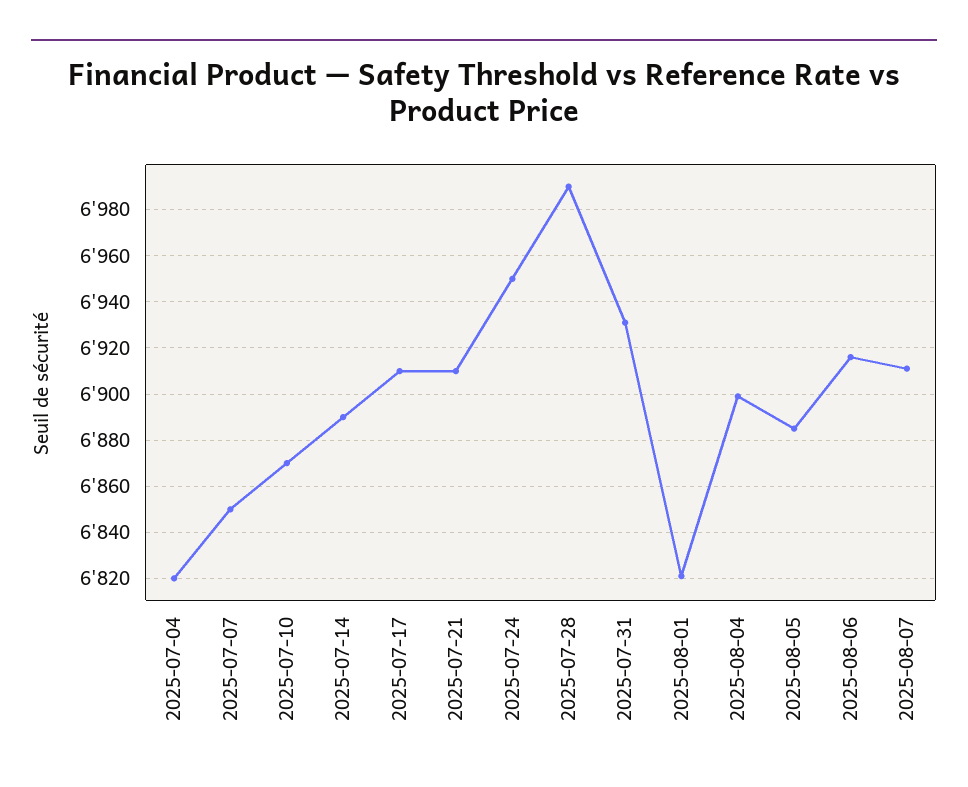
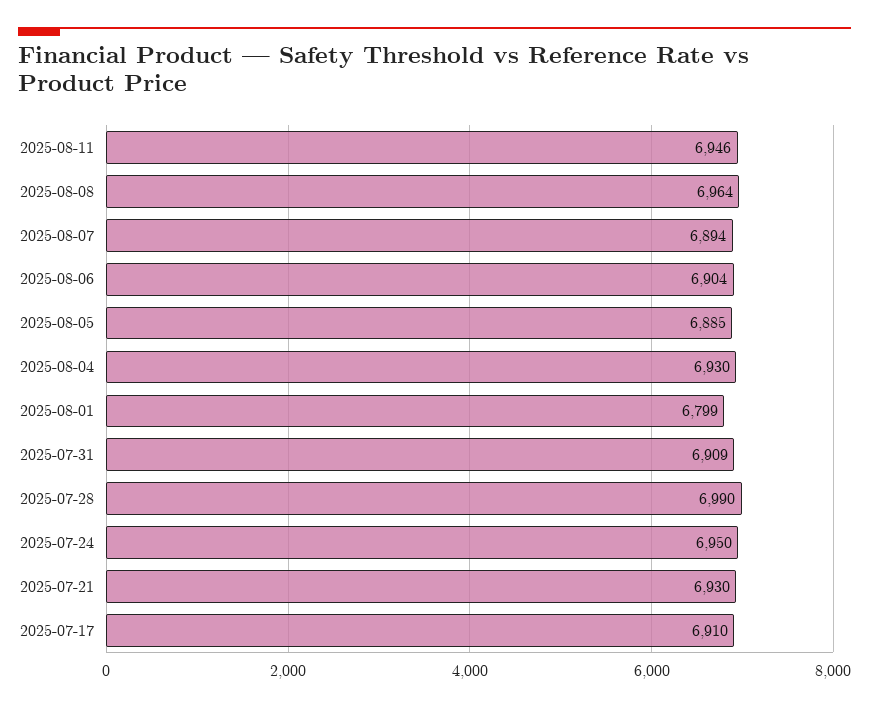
2025-07-04: 6820 -> none
2025-07-07: 6850 -> none
2025-07-10: 6870 -> none
2025-07-14: 6890 -> none
2025-07-21: 6910 -> 6930
2025-07-31: 6930 -> 6909
2025-08-01: 6820 -> 6799
2025-08-04: 6900 -> 6930
2025-08-06: 6915 -> 6904
2025-08-07: 6910 -> 6894
2025-08-11: none -> 6946
2025-08-08: none -> 6964

